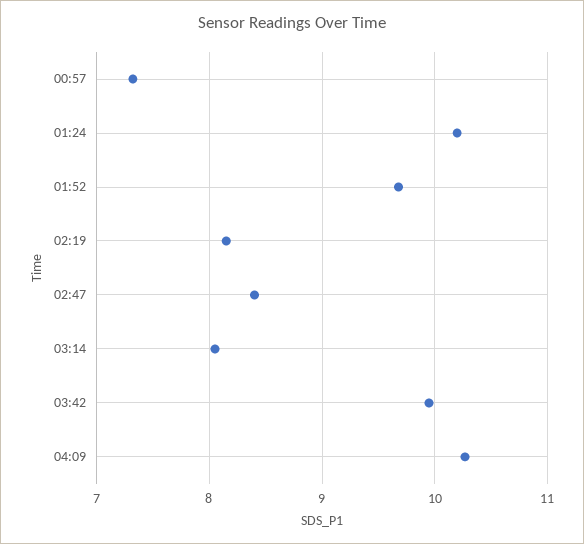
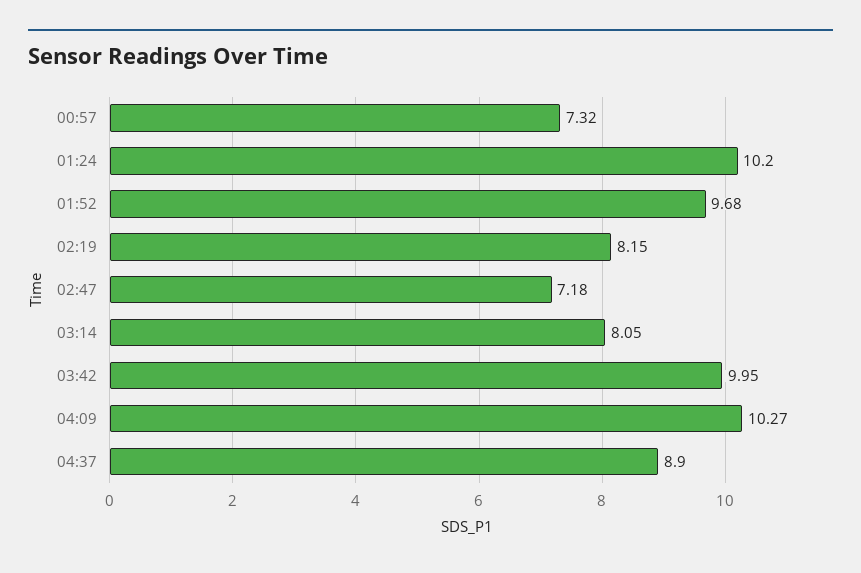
02:47: 8.4 -> 7.18
04:37: none -> 8.9

